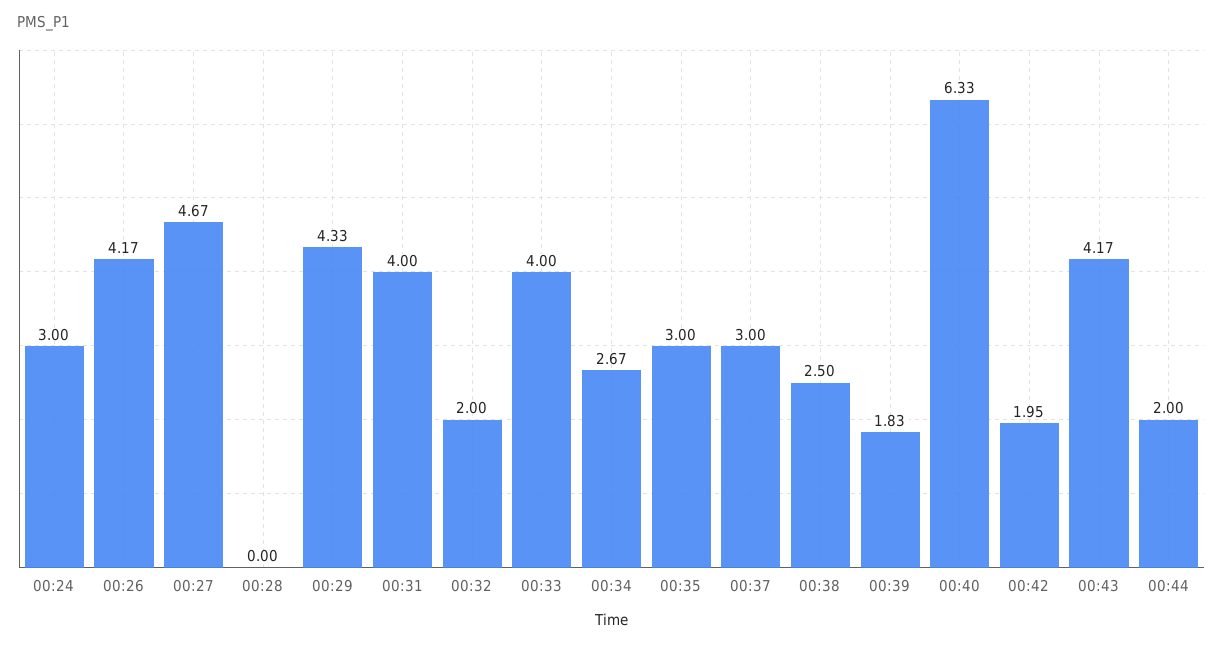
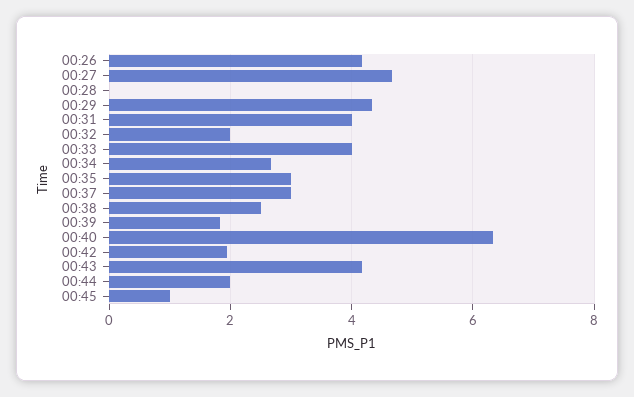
00:24: 3 -> none
00:45: none -> 1

